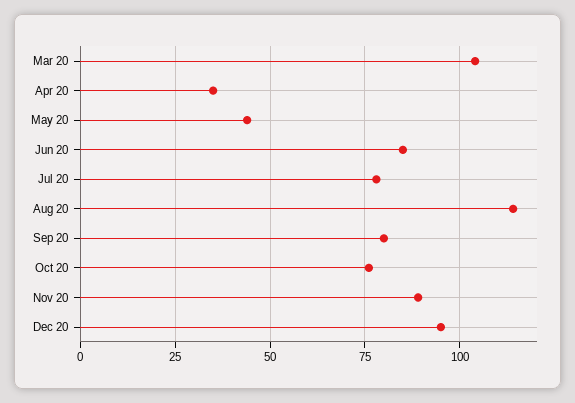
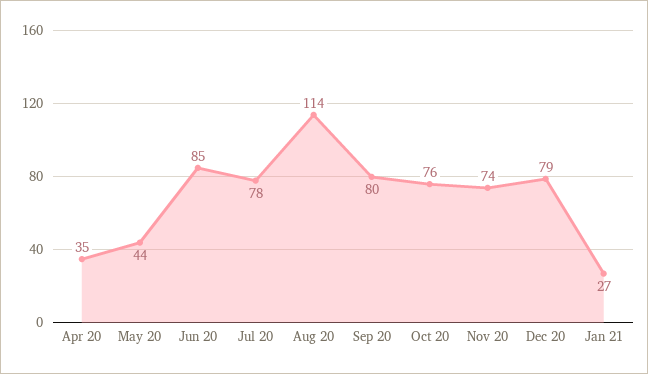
Mar 20: 105 -> none
Nov 20: 90 -> 74
Dec 20: 95 -> 79
Jan 21: none -> 27

